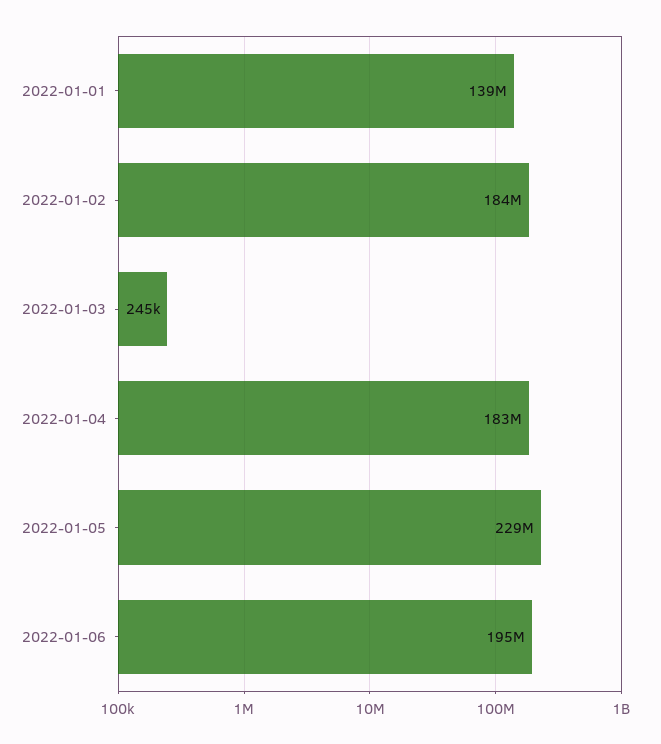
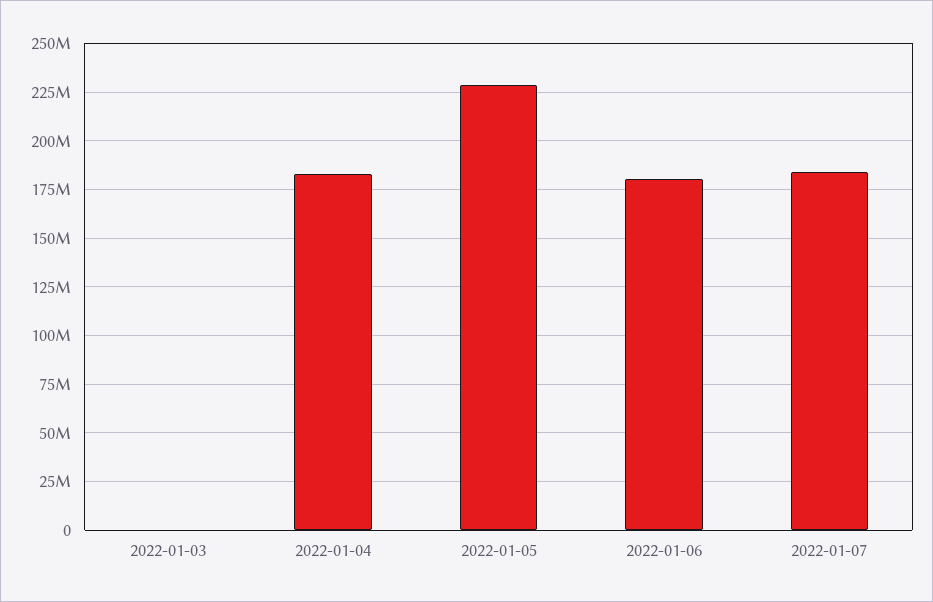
2022-01-01: 139000000 -> none
2022-01-02: 184000000 -> none
2022-01-06: 195000000 -> 180000000
2022-01-07: none -> 185000000

